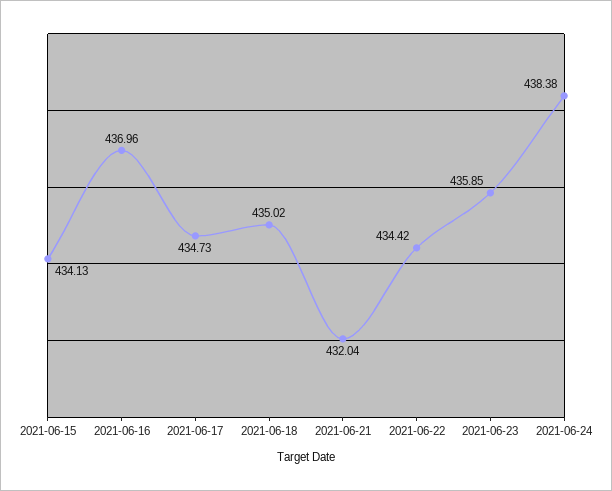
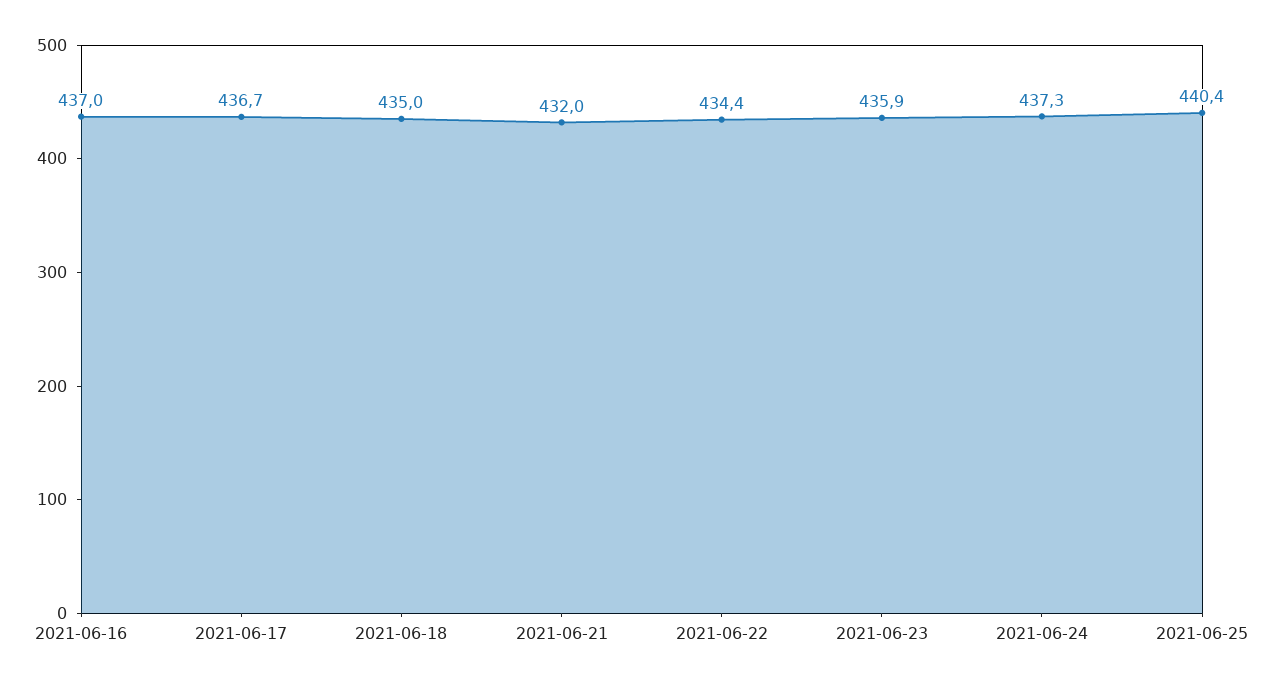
2021-06-15: 434.13 -> none
2021-06-17: 434.73 -> 436.7
2021-06-24: 438.38 -> 437.3
2021-06-25: none -> 440.4

